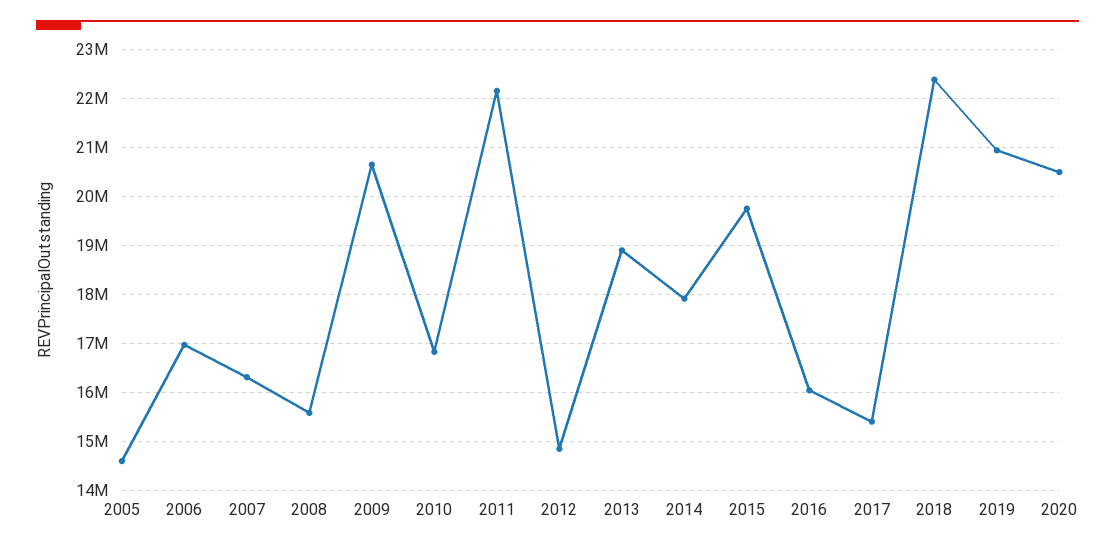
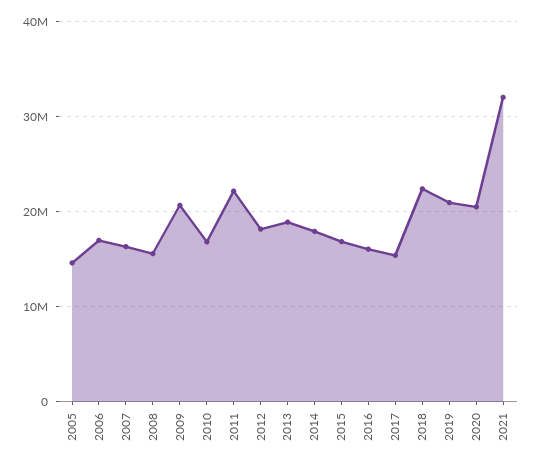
2012: 14800000 -> 18000000
2015: 19800000 -> 17000000
2021: none -> 32000000

